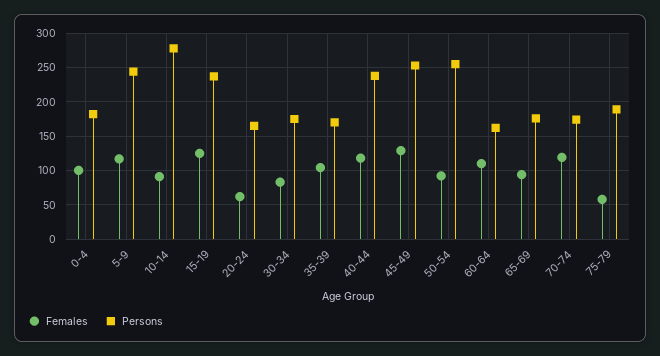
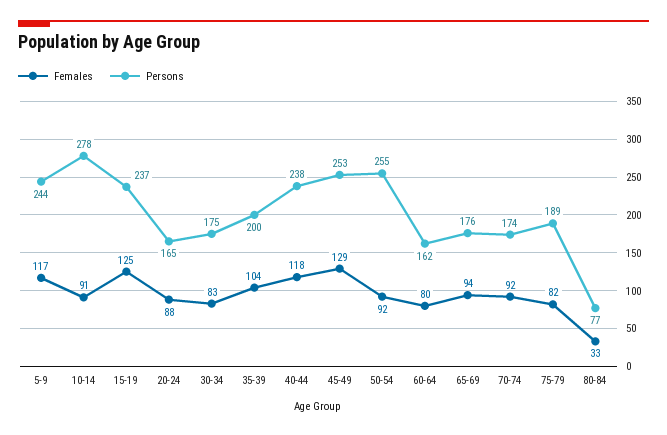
Females, 0-4: 100 -> none
Persons, 0-4: 180 -> none
Females, 20-24: 60 -> 88
Persons, 35-39: 170 -> 200
Females, 60-64: 110 -> 80
Females, 70-74: 120 -> 92
Females, 75-79: 60 -> 82
Females, 80-84: none -> 33
Persons, 80-84: none -> 77

